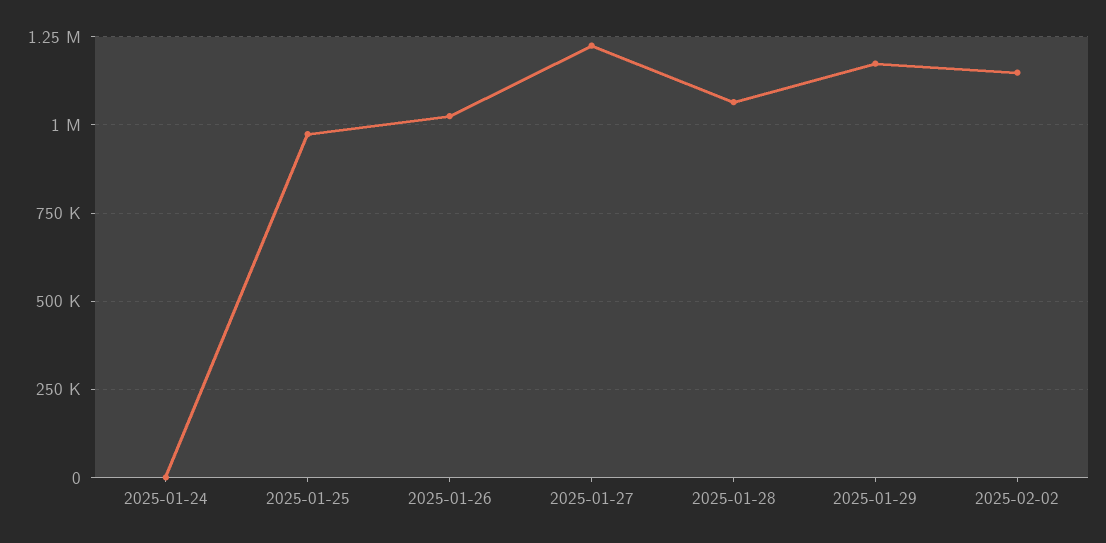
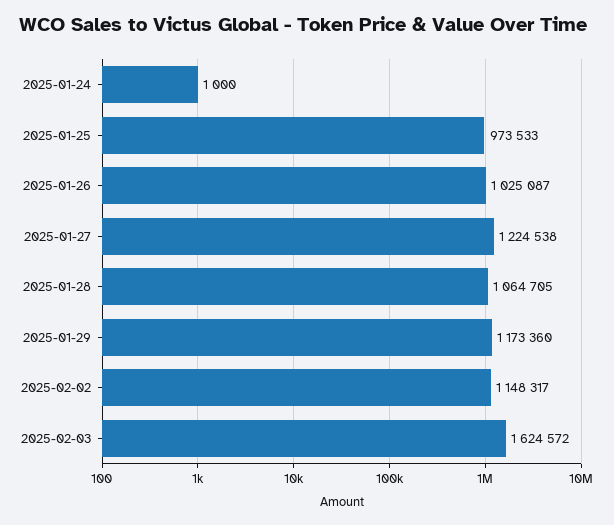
2025-02-03: none -> 1624572

